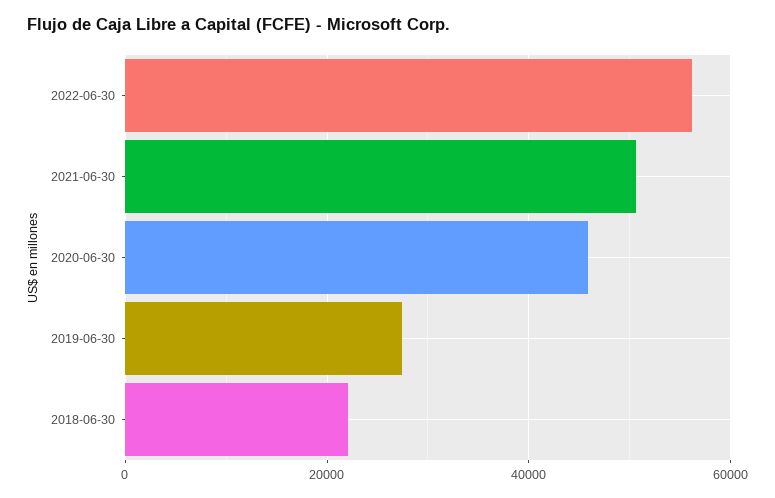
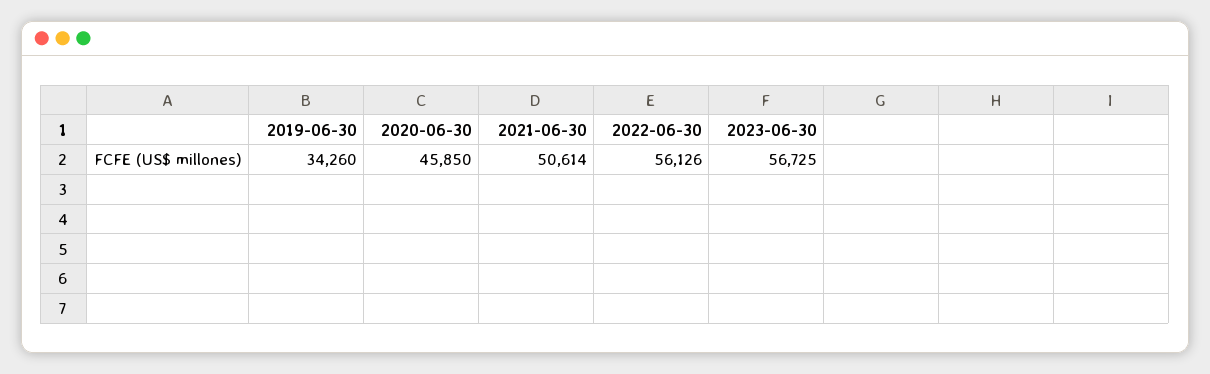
2019-06-30: 28000 -> 34260
2018-06-30: 22000 -> none
2023-06-30: none -> 56725

